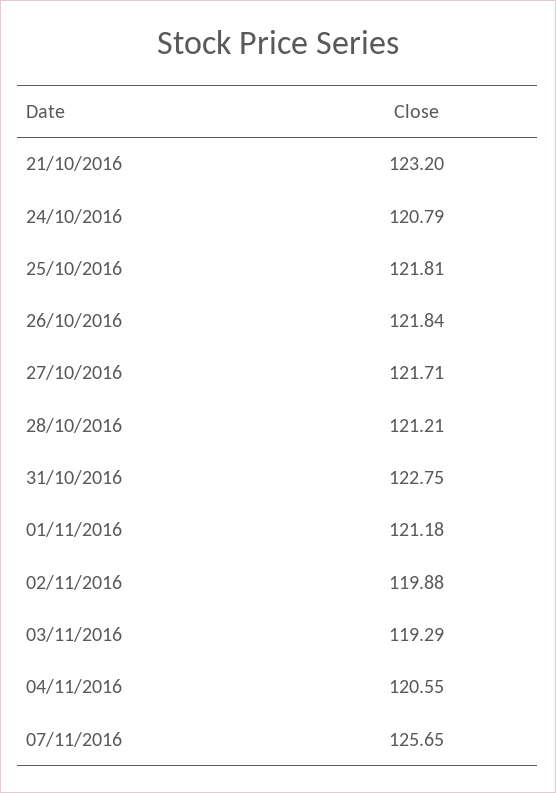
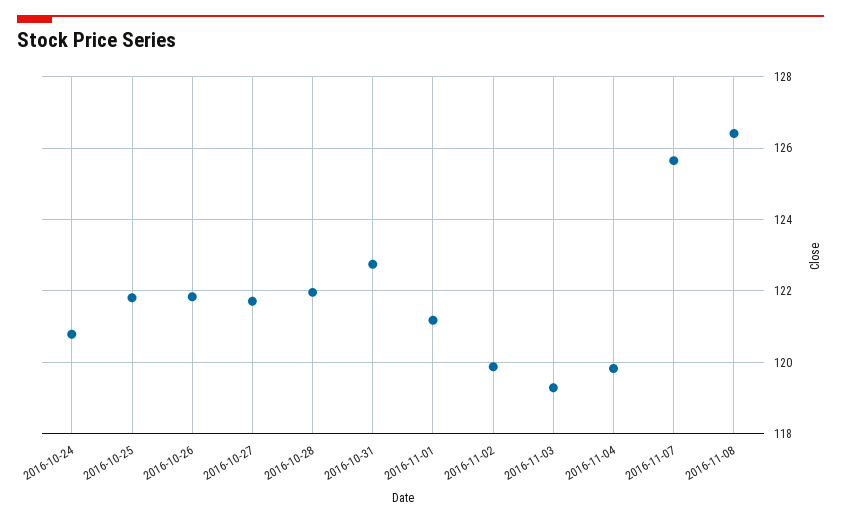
21/10/2016: 123.2 -> none
28/10/2016: 121.21 -> 122
04/11/2016: 120.55 -> 119.8
2016-11-08: none -> 126.4

